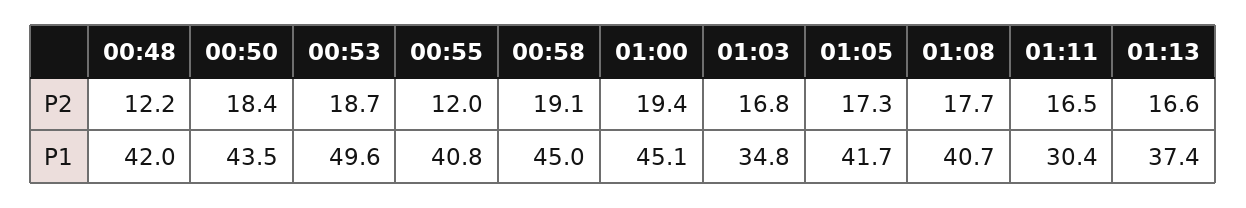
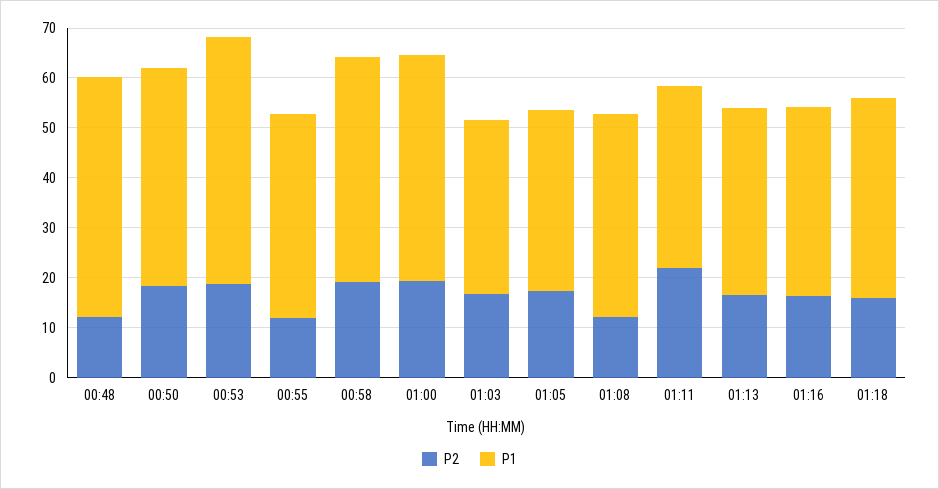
P2, 01:08: 17.7 -> 12
P2, 01:11: 16.5 -> 22
P1, 00:48: 42 -> 48
P1, 01:05: 41.7 -> 36
P1, 01:11: 30.4 -> 36
P2, 01:16: none -> 16
P1, 01:16: none -> 38
P2, 01:18: none -> 16
P1, 01:18: none -> 40

